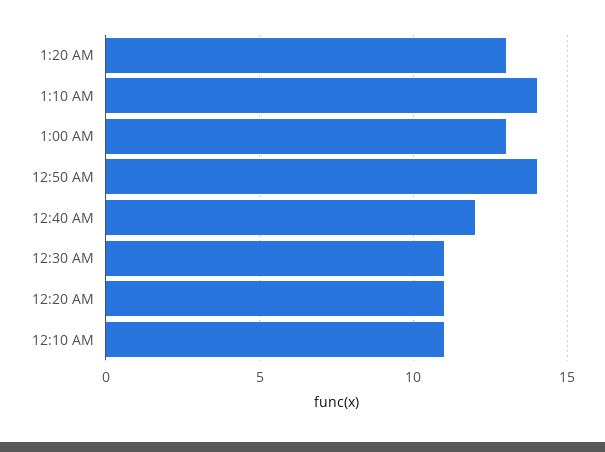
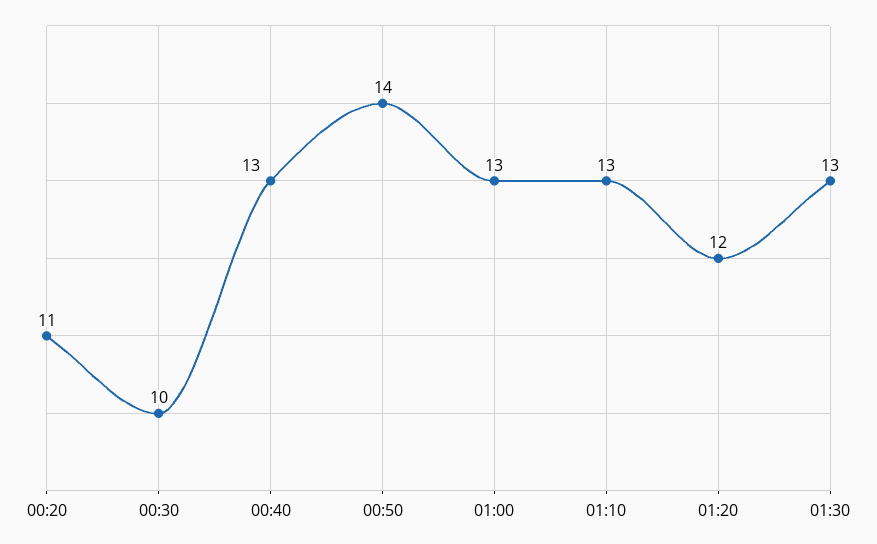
1:20 AM: 13 -> 12
1:10 AM: 14 -> 13
12:40 AM: 12 -> 13
12:30 AM: 11 -> 10
12:10 AM: 11 -> none
01:30: none -> 13

